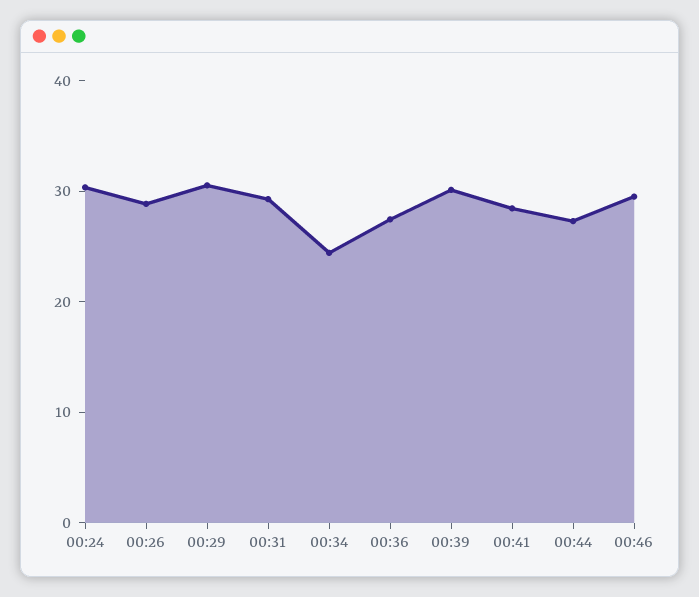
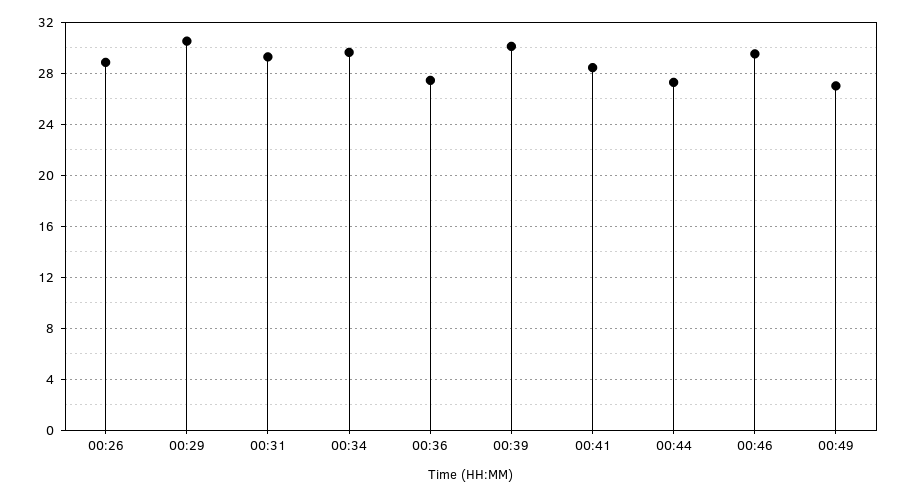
00:24: 30 -> none
00:34: 24 -> 29.5
00:49: none -> 27

